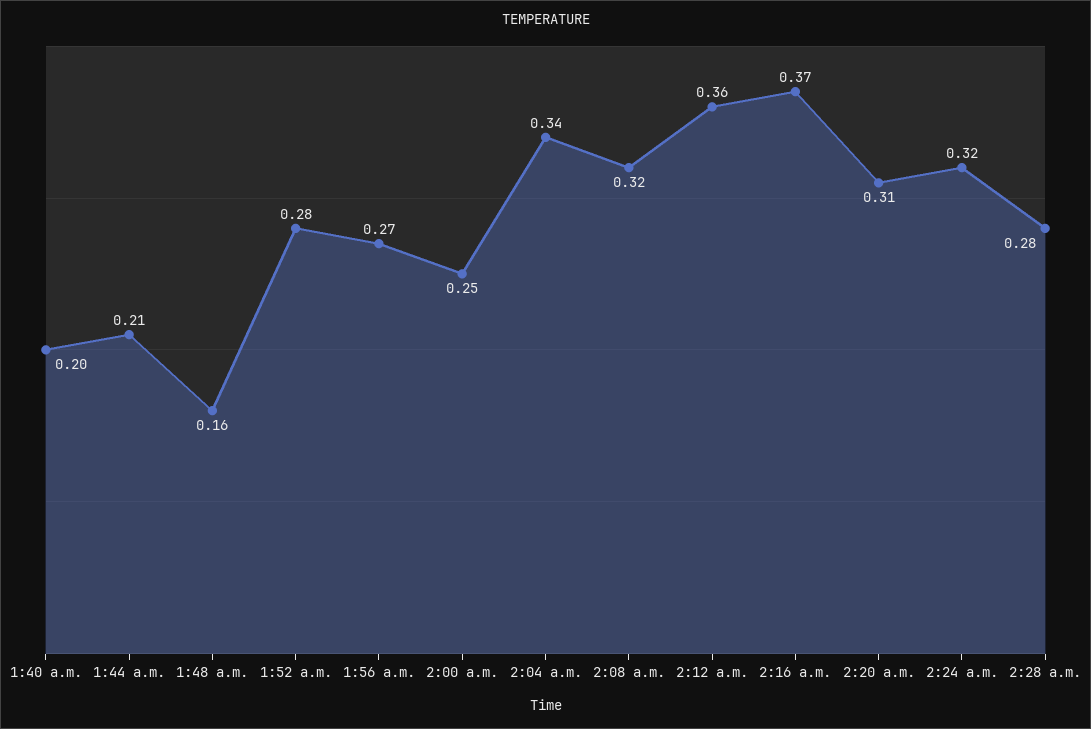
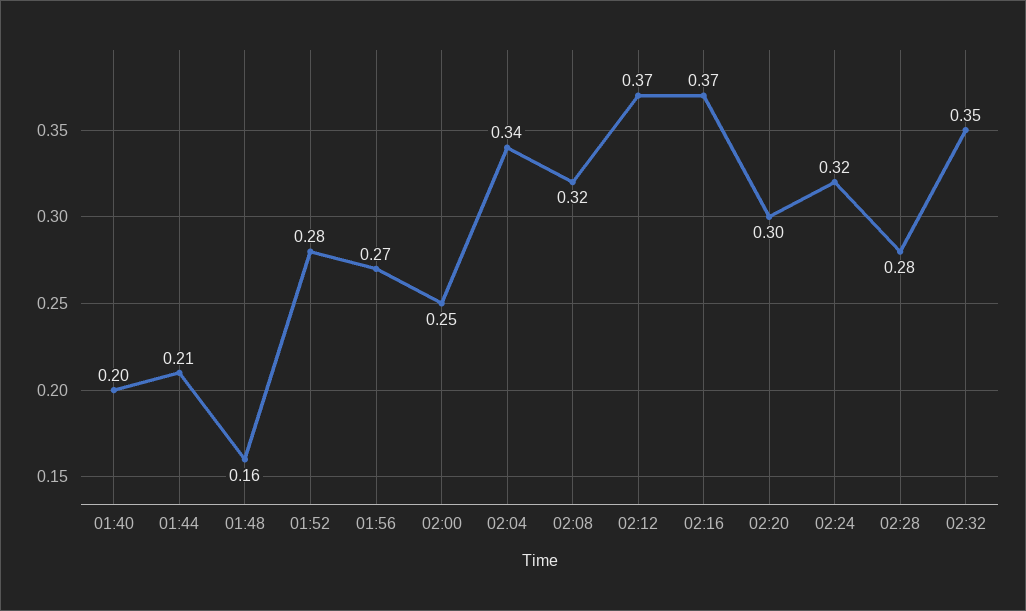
2:12 a.m.: 0.36 -> 0.37
2:20 a.m.: 0.31 -> 0.3
02:32: none -> 0.35

